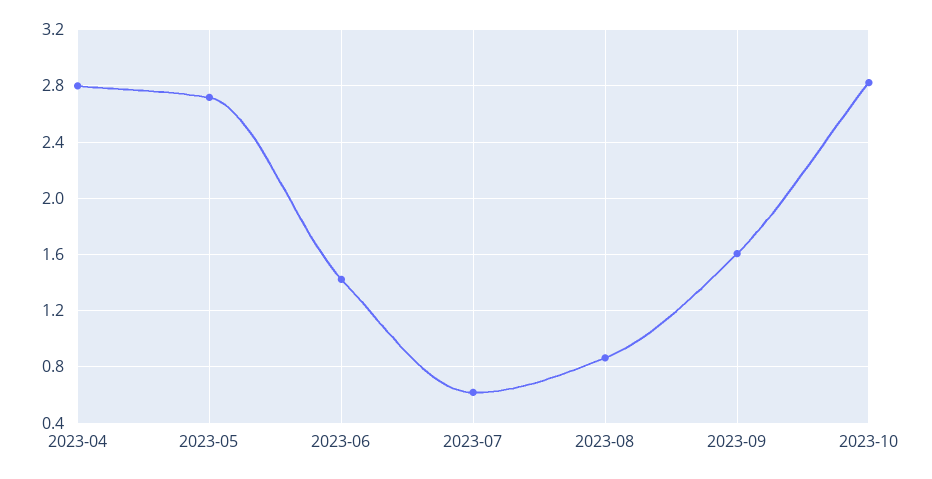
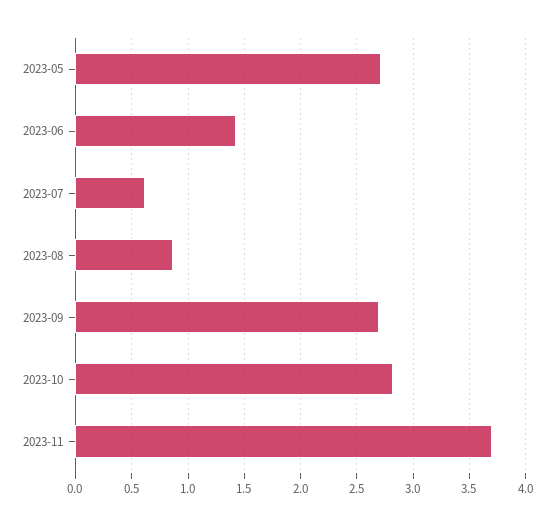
2023-04: 2.8 -> none
2023-09: 1.6 -> 2.7
2023-11: none -> 3.7

